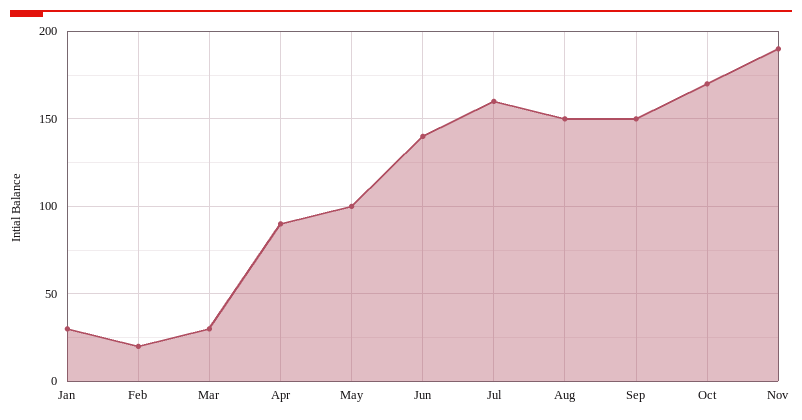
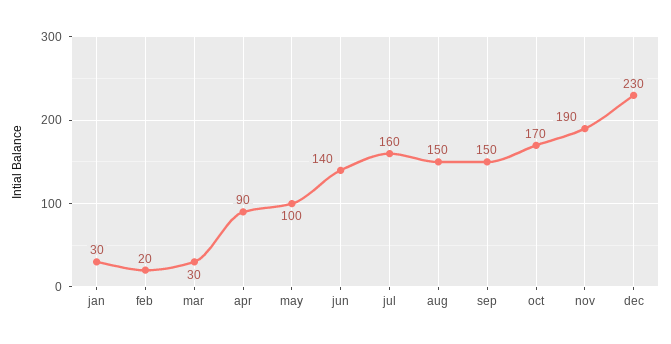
dec: none -> 230

